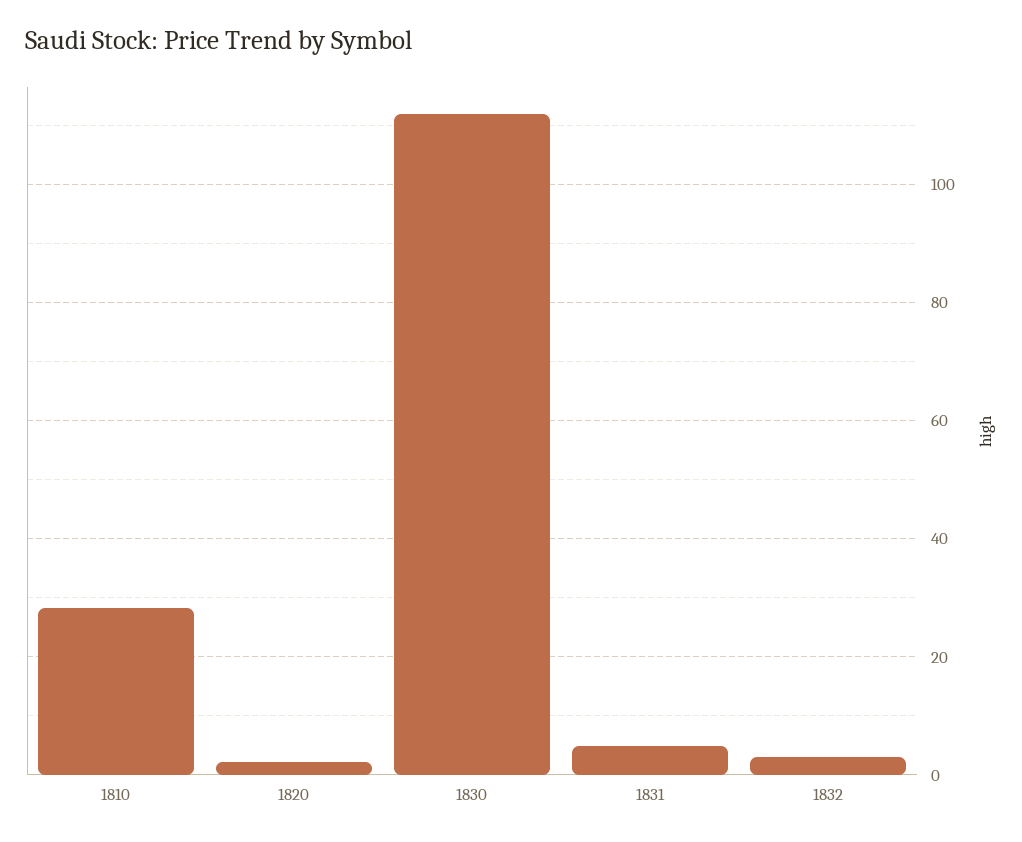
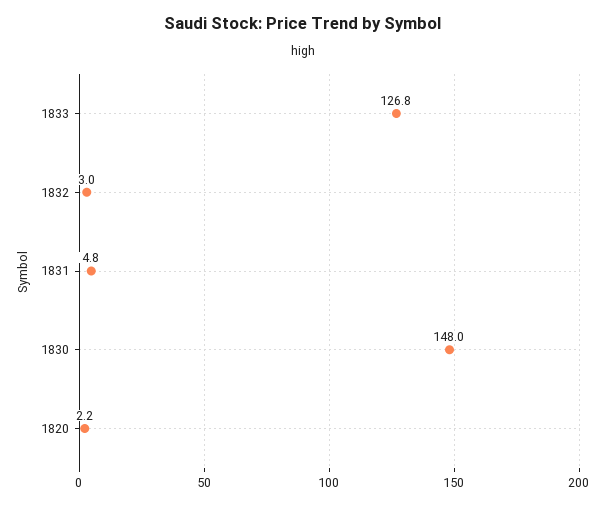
1810: 28 -> none
1830: 112 -> 148
1833: none -> 126.8

